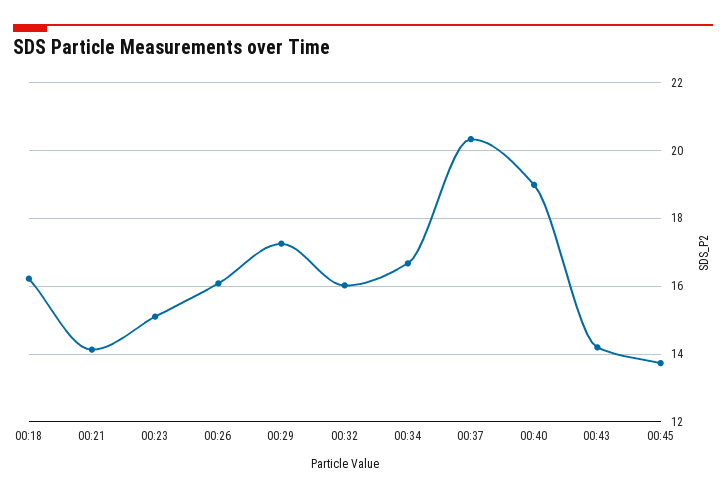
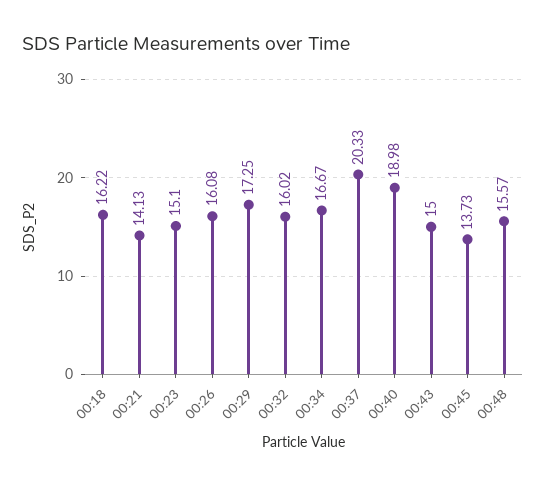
00:43: 14.2 -> 15
00:48: none -> 15.57

